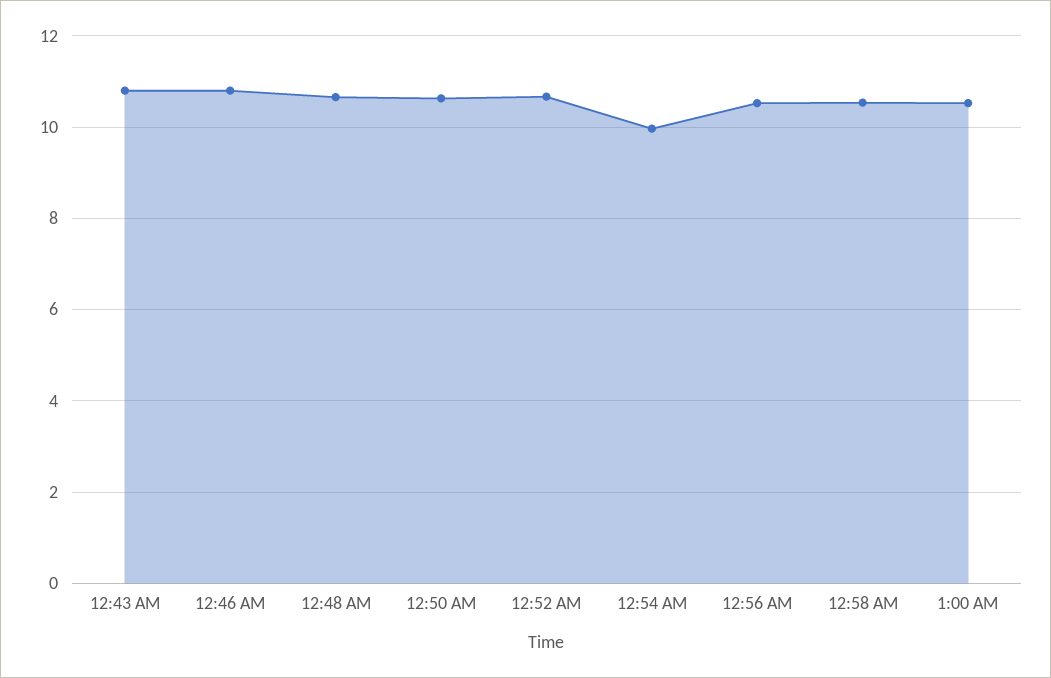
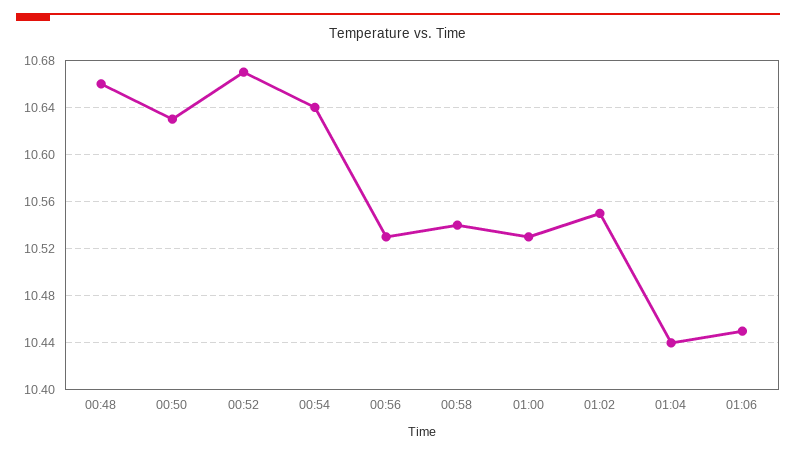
12:43 AM: 10.8 -> none
12:46 AM: 10.8 -> none
12:54 AM: 10 -> 10.64
01:02: none -> 10.55
01:04: none -> 10.44
01:06: none -> 10.45

